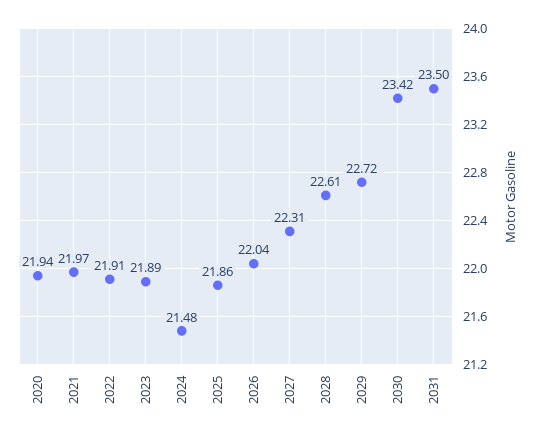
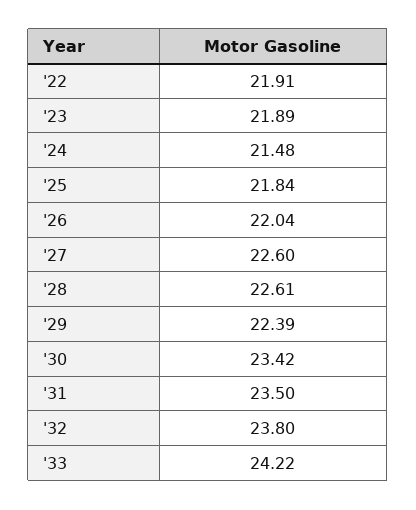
2020: 21.94 -> none
2021: 21.97 -> none
2025: 21.86 -> 21.84
2027: 22.31 -> 22.6
2029: 22.72 -> 22.39
'32: none -> 23.8
'33: none -> 24.22

